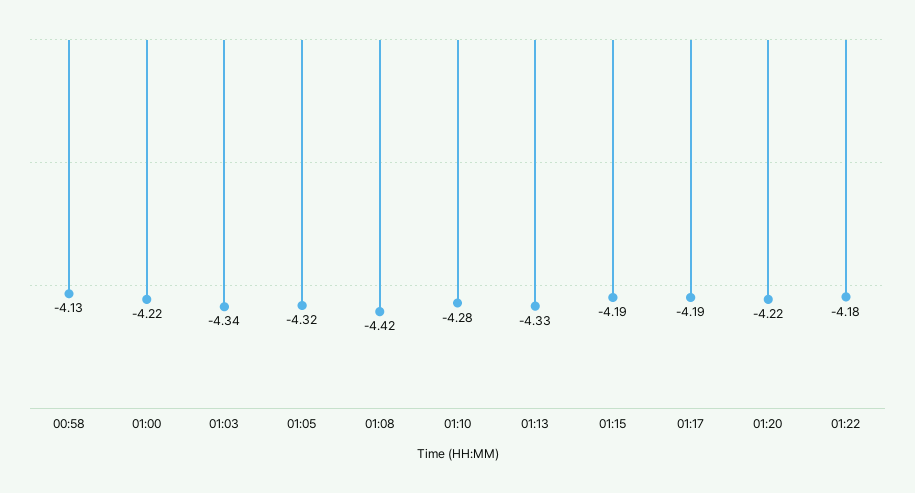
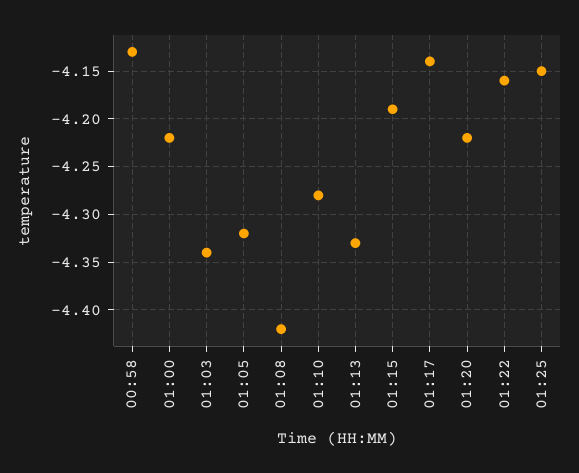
01:17: -4.19 -> -4.14
01:22: -4.18 -> -4.16
01:25: none -> -4.15

